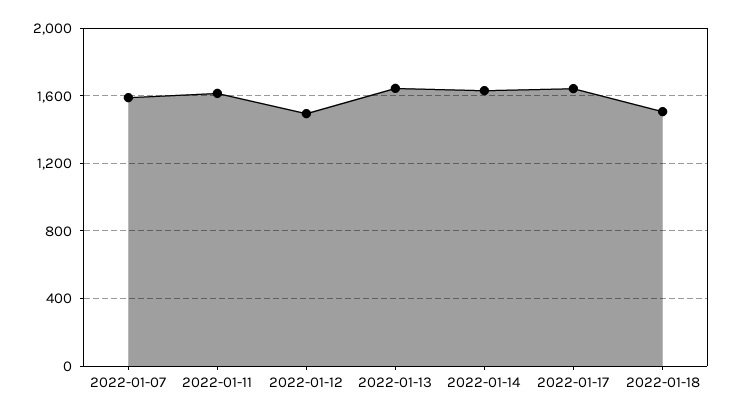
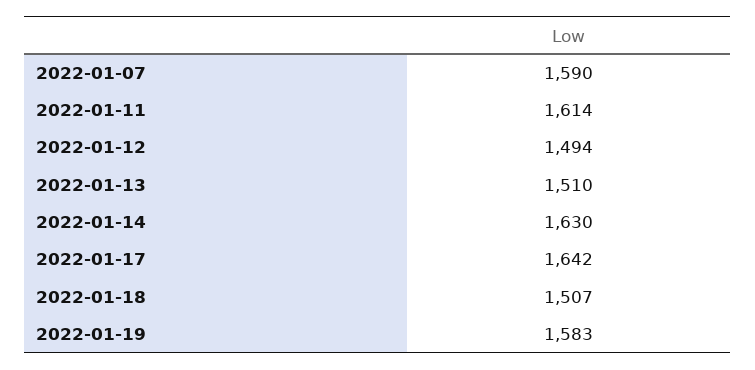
2022-01-13: 1650 -> 1510
2022-01-19: none -> 1583

